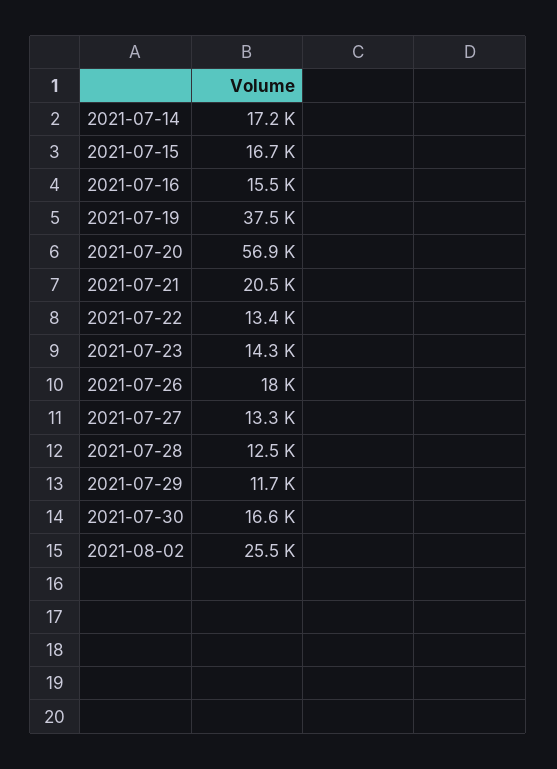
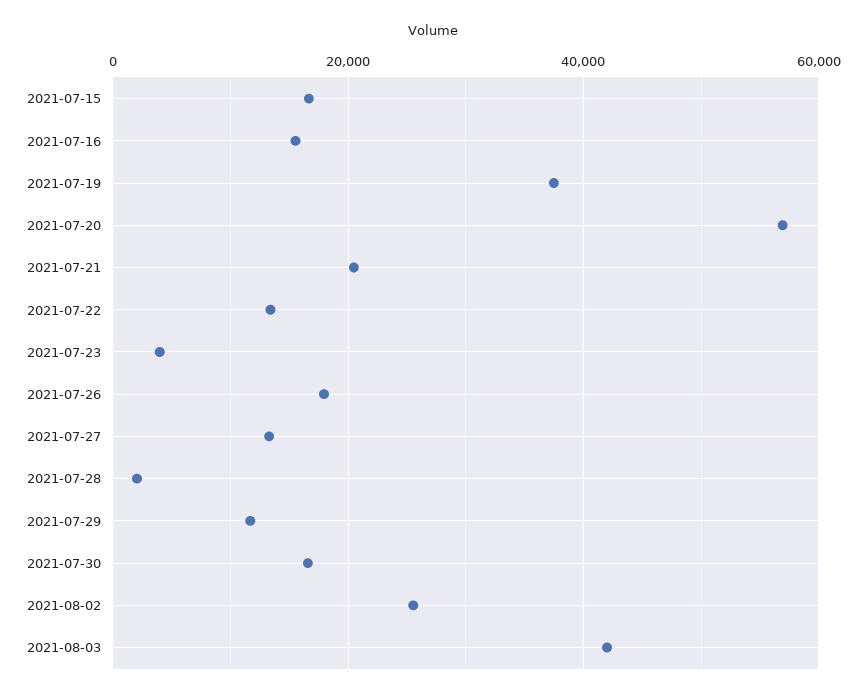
2021-07-14: 17200 -> none
2021-07-23: 14300 -> 4000
2021-07-28: 12500 -> 2000
2021-08-03: none -> 42000

